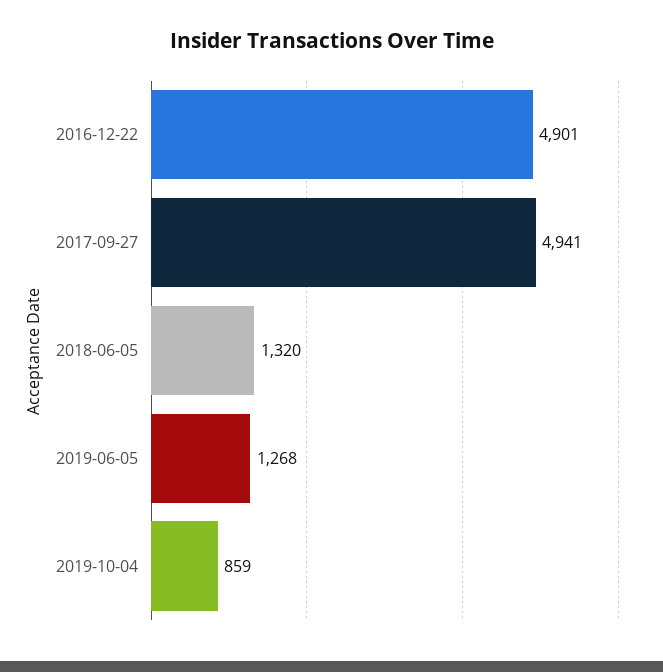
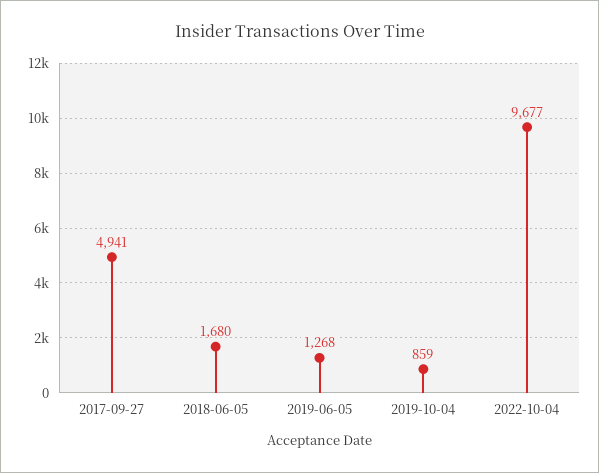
2016-12-22: 4901 -> none
2018-06-05: 1320 -> 1680
2022-10-04: none -> 9677

